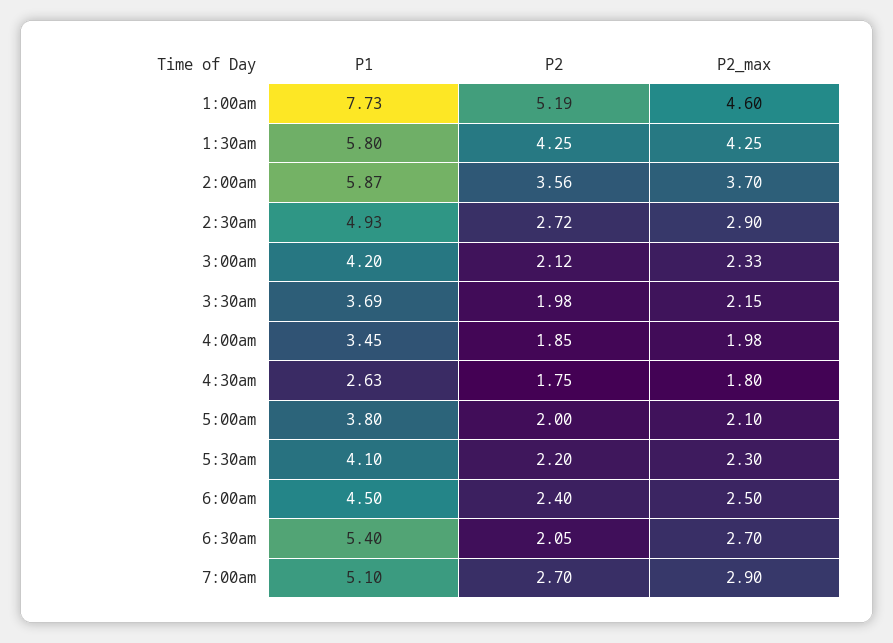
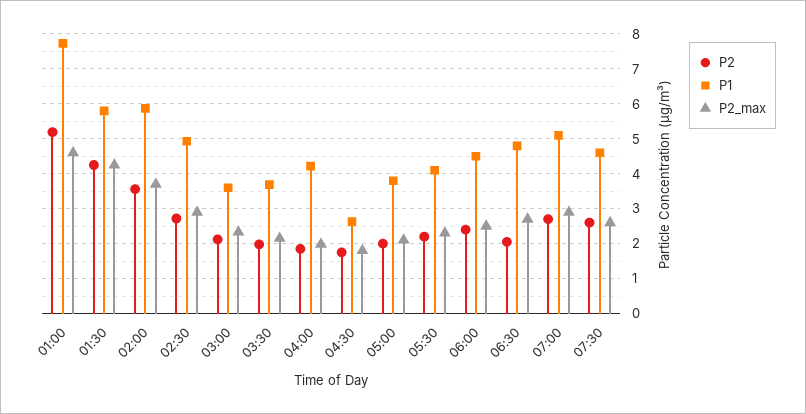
P1, 3:00am: 4.2 -> 3.6
P1, 4:00am: 3.45 -> 4.2
P1, 6:30am: 5.4 -> 4.8
P2, 07:30: none -> 2.6
P1, 07:30: none -> 4.6
P2_max, 07:30: none -> 2.6

